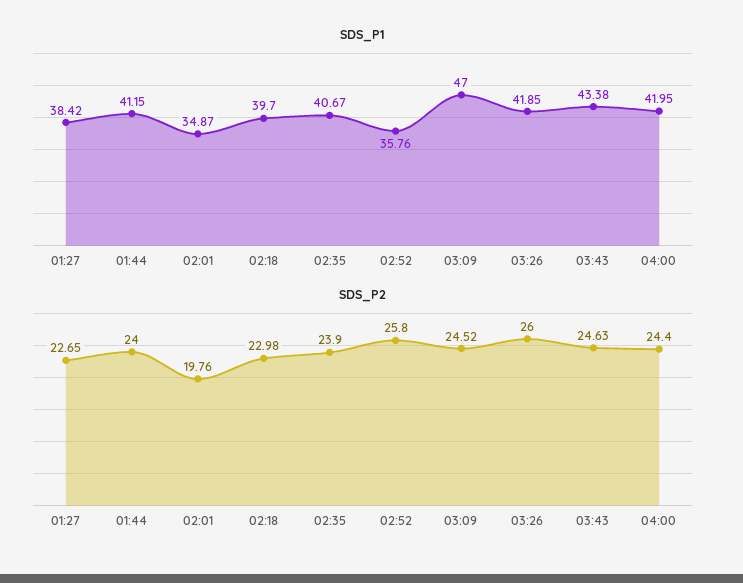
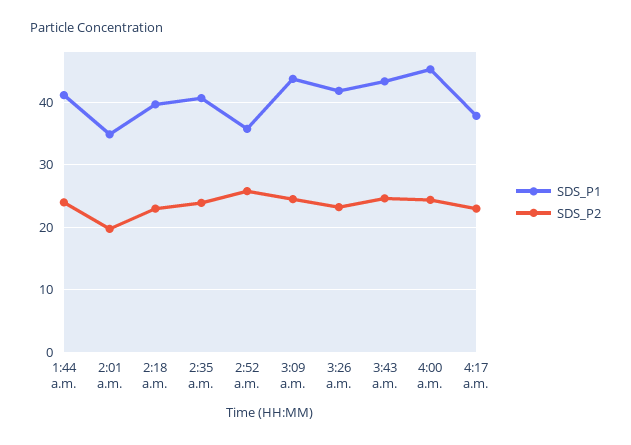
SDS_P1, 01:27: 38.42 -> none
SDS_P1, 03:09: 47 -> 44
SDS_P1, 04:00: 41.95 -> 45
SDS_P2, 01:27: 22.65 -> none
SDS_P2, 03:26: 26 -> 23
SDS_P1, 4:17 a.m.: none -> 38
SDS_P2, 4:17 a.m.: none -> 23

